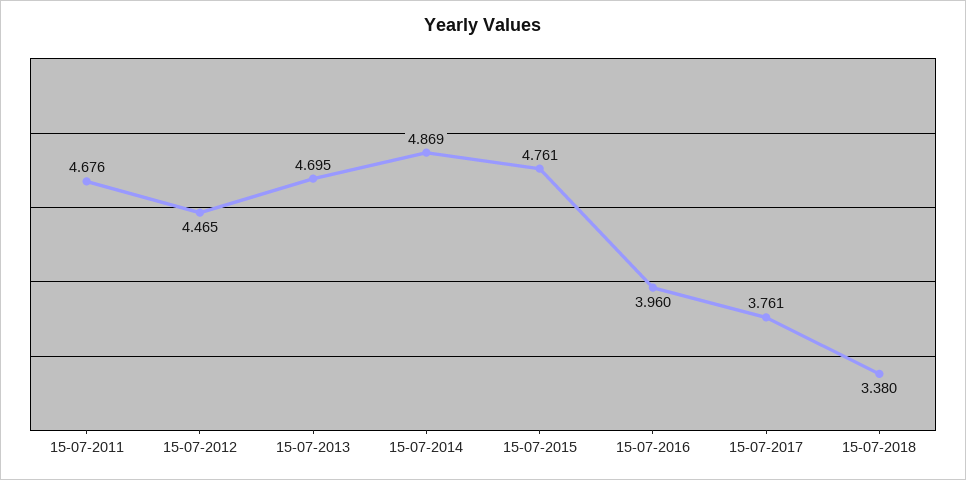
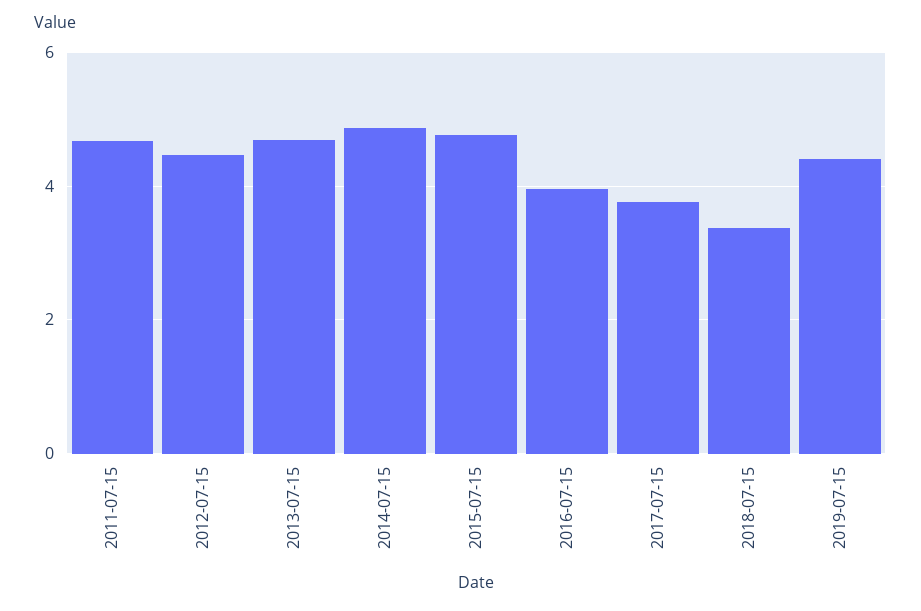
2019-07-15: none -> 4.4

